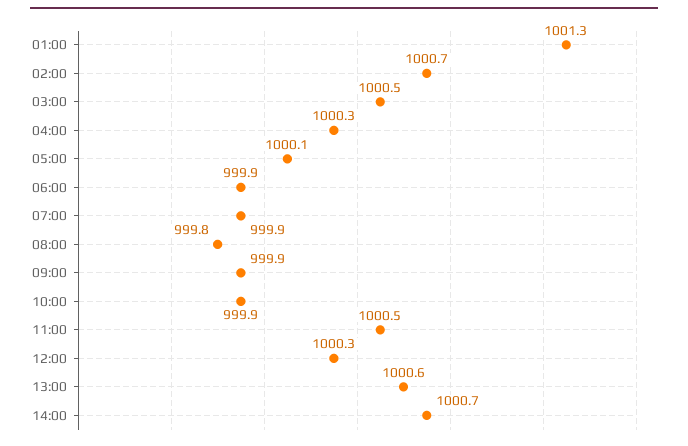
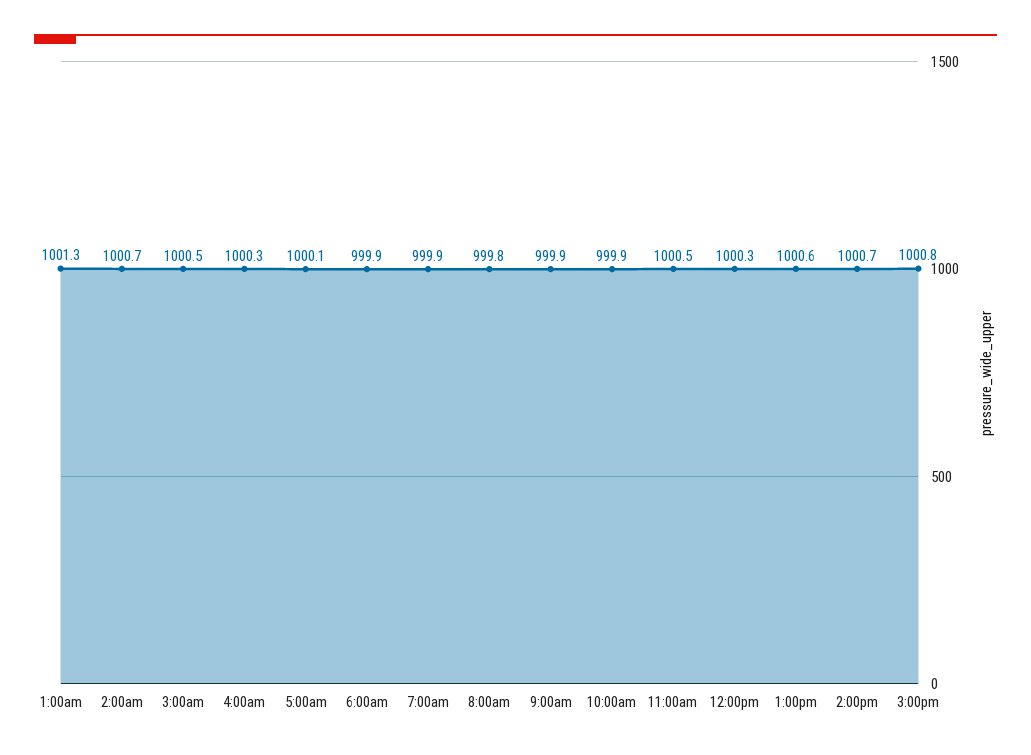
3:00pm: none -> 1000.8

